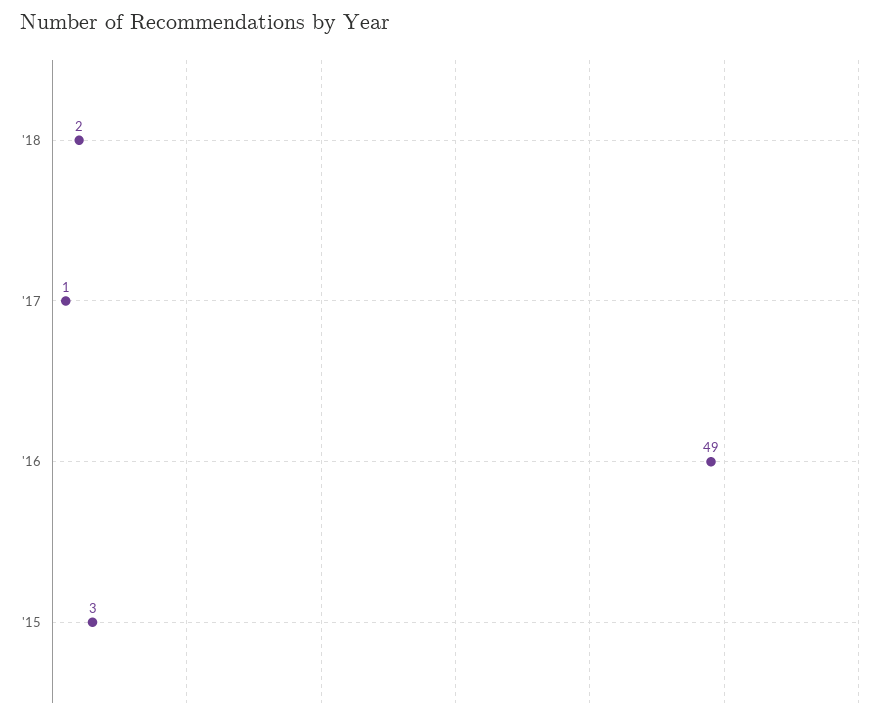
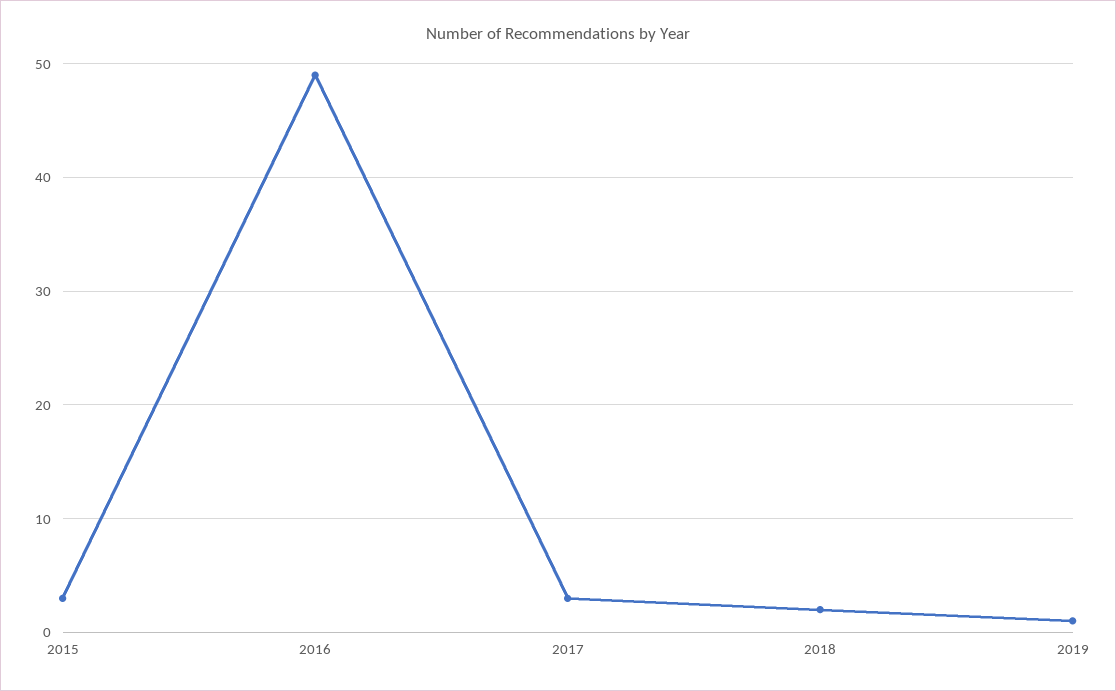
'17: 1 -> 3
2019: none -> 1

